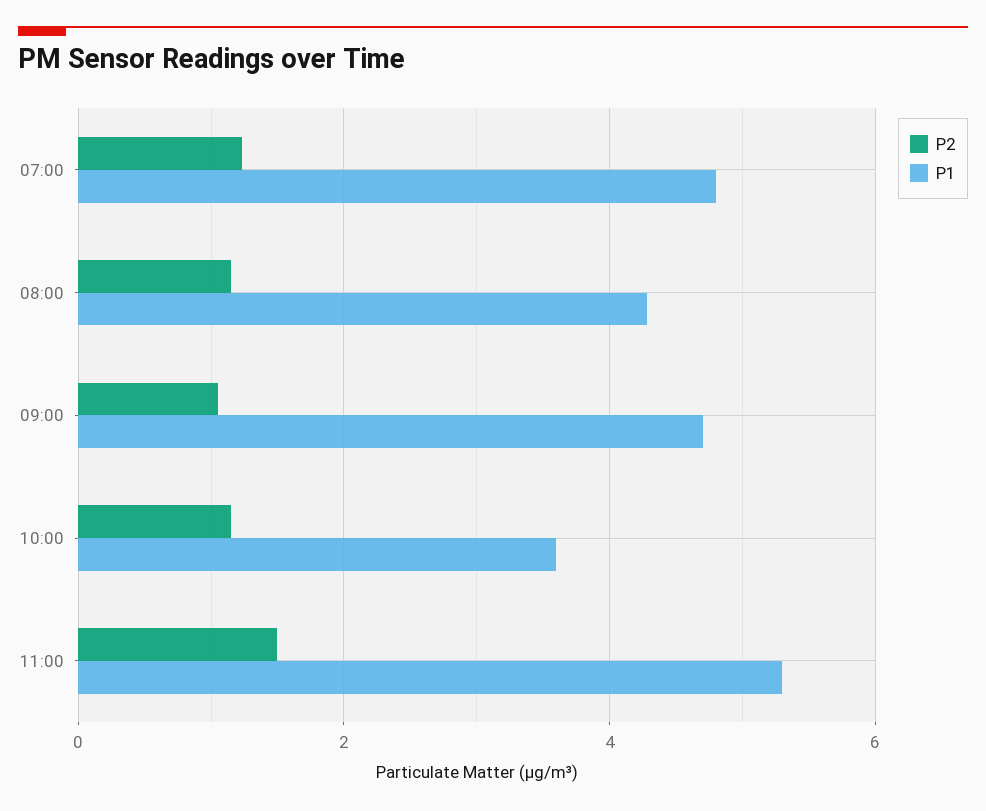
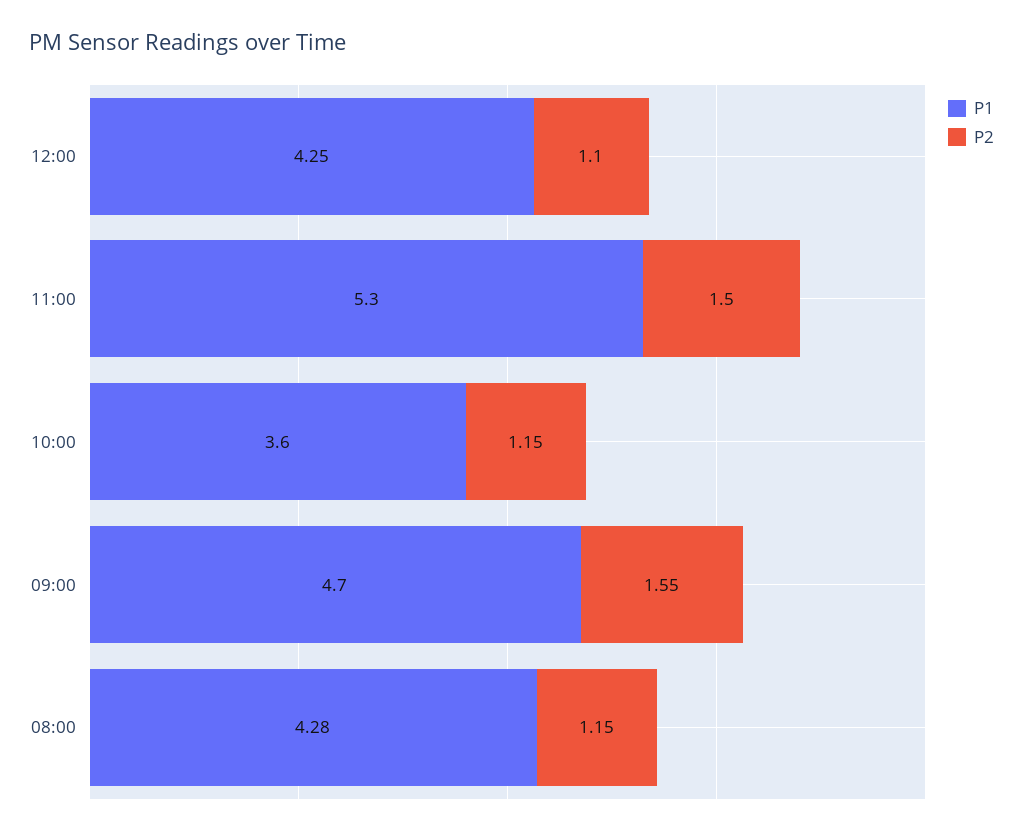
P2, 07:00: 1.2 -> none
P1, 07:00: 4.8 -> none
P2, 09:00: 1 -> 1.55
P1, 12:00: none -> 4.25
P2, 12:00: none -> 1.1

